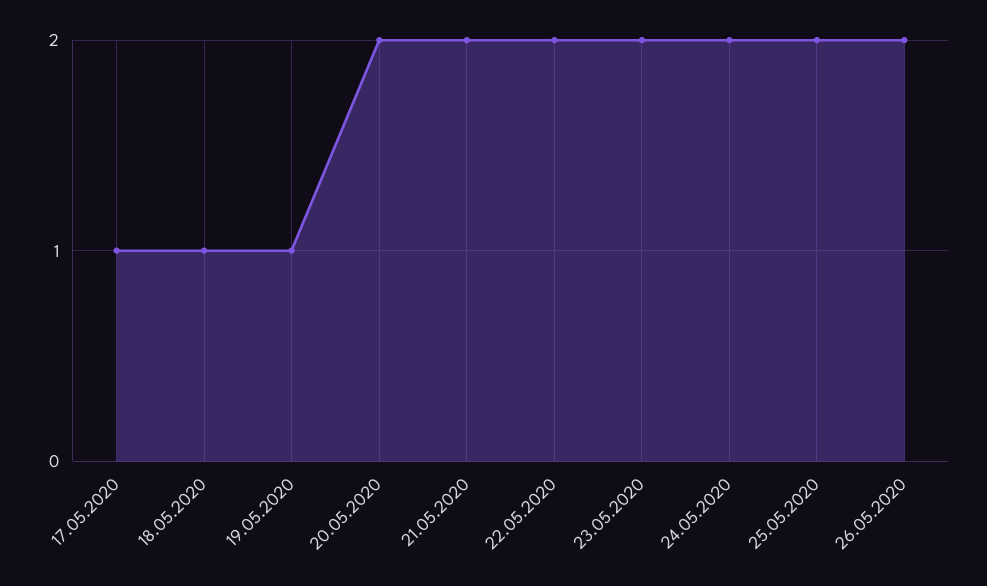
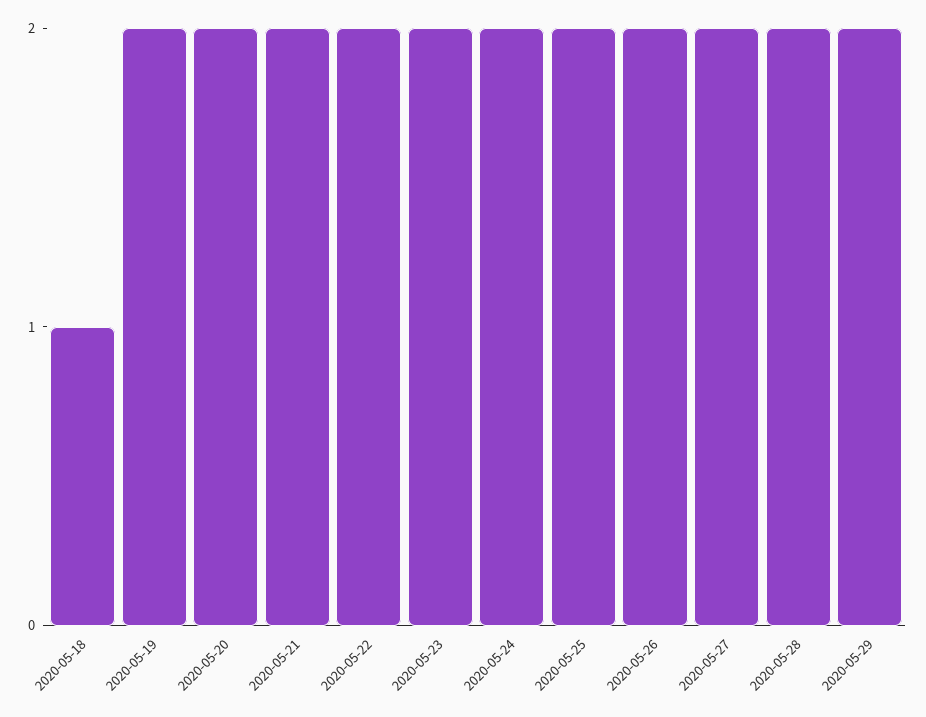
17.05.2020: 1 -> none
19.05.2020: 1 -> 2
2020-05-27: none -> 2
2020-05-28: none -> 2
2020-05-29: none -> 2

